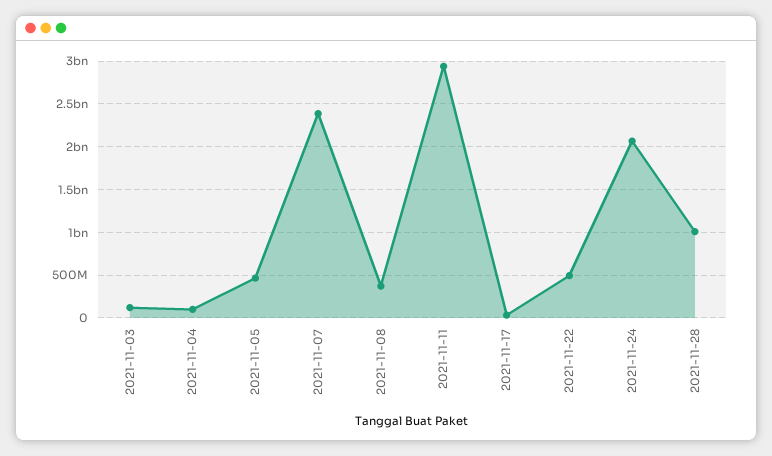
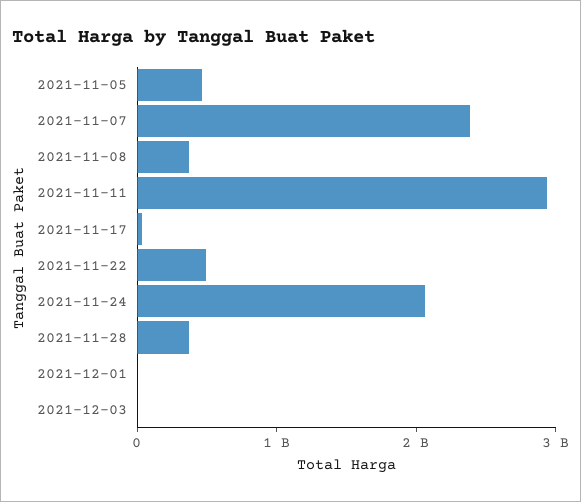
2021-11-03: 100000000 -> none
2021-11-04: 100000000 -> none
2021-11-28: 1000000000 -> 400000000
2021-12-01: none -> 0
2021-12-03: none -> 0

